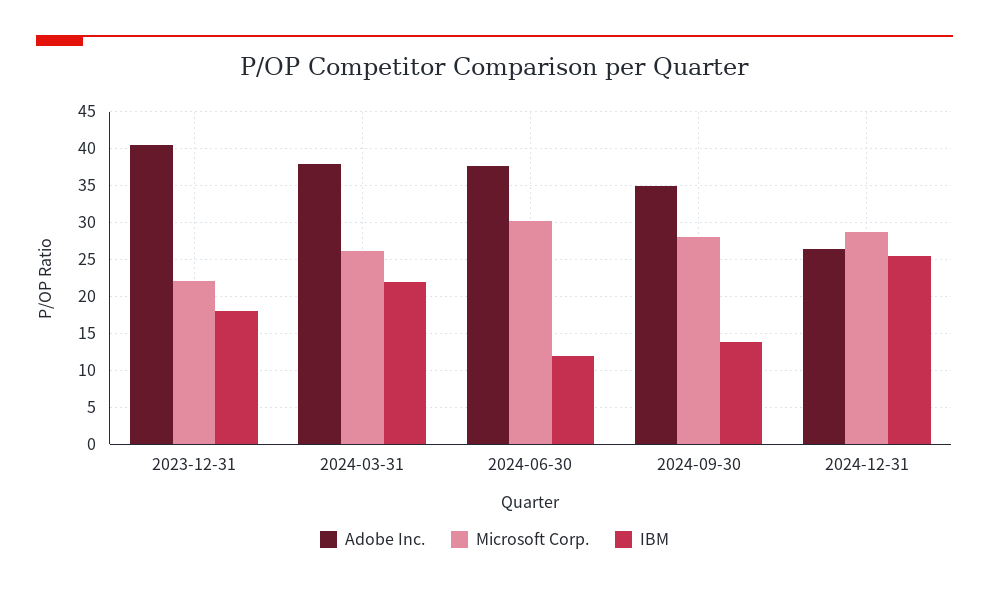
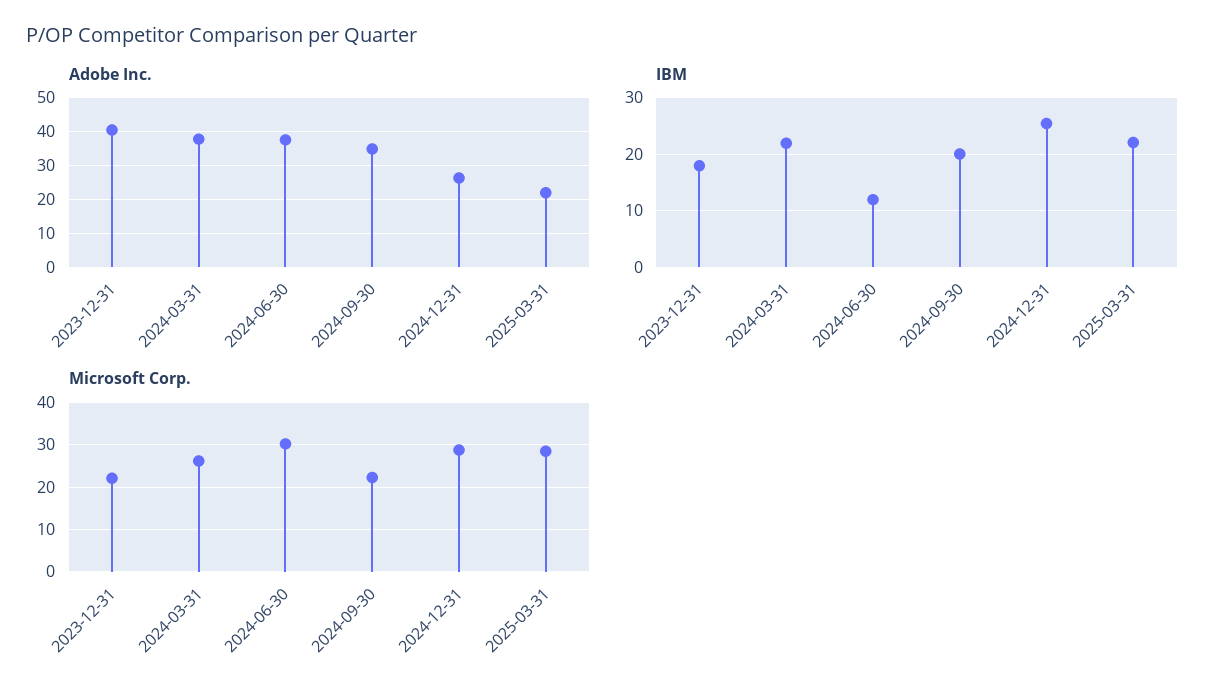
Microsoft Corp., 2024-09-30: 28 -> 22
IBM, 2024-09-30: 14 -> 20
Adobe Inc., 2025-03-31: none -> 22
IBM, 2025-03-31: none -> 22
Microsoft Corp., 2025-03-31: none -> 28

